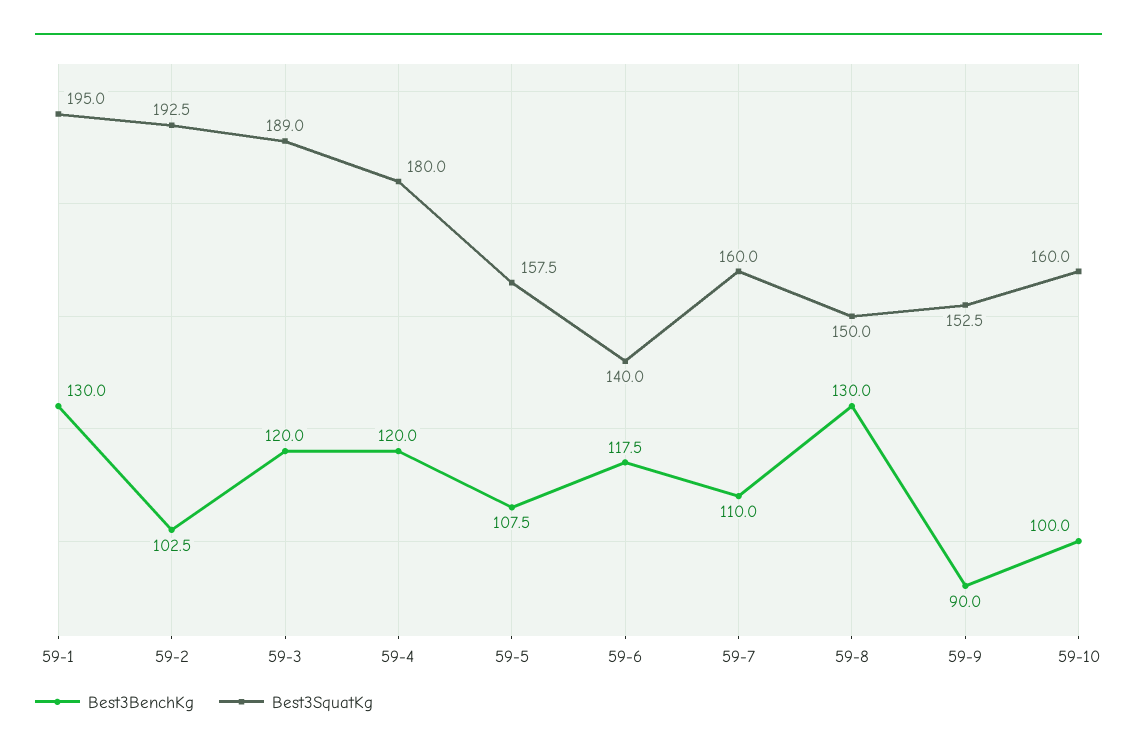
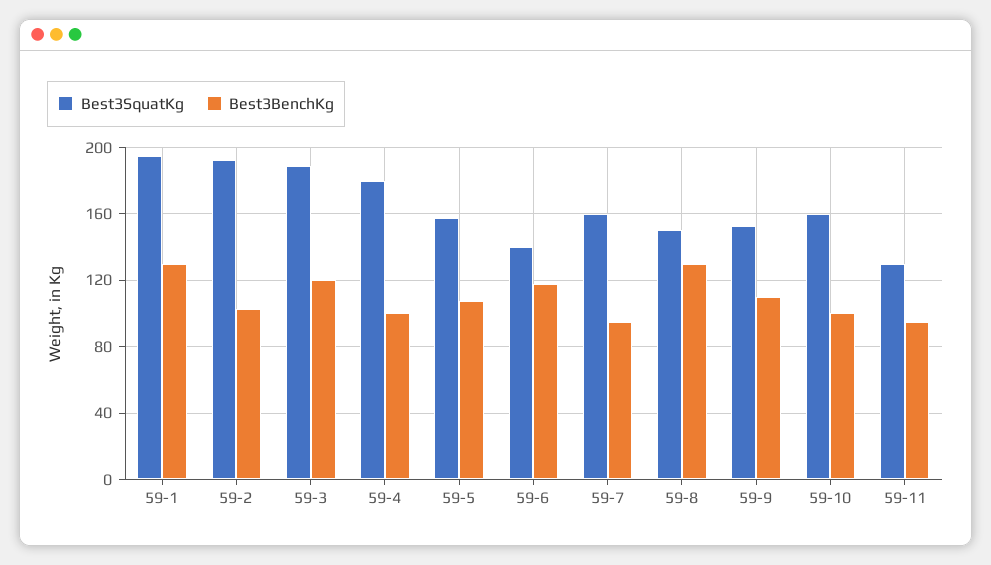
Best3BenchKg, 59-4: 120 -> 100
Best3BenchKg, 59-7: 110 -> 95
Best3BenchKg, 59-9: 90 -> 110
Best3SquatKg, 59-11: none -> 130
Best3BenchKg, 59-11: none -> 95

